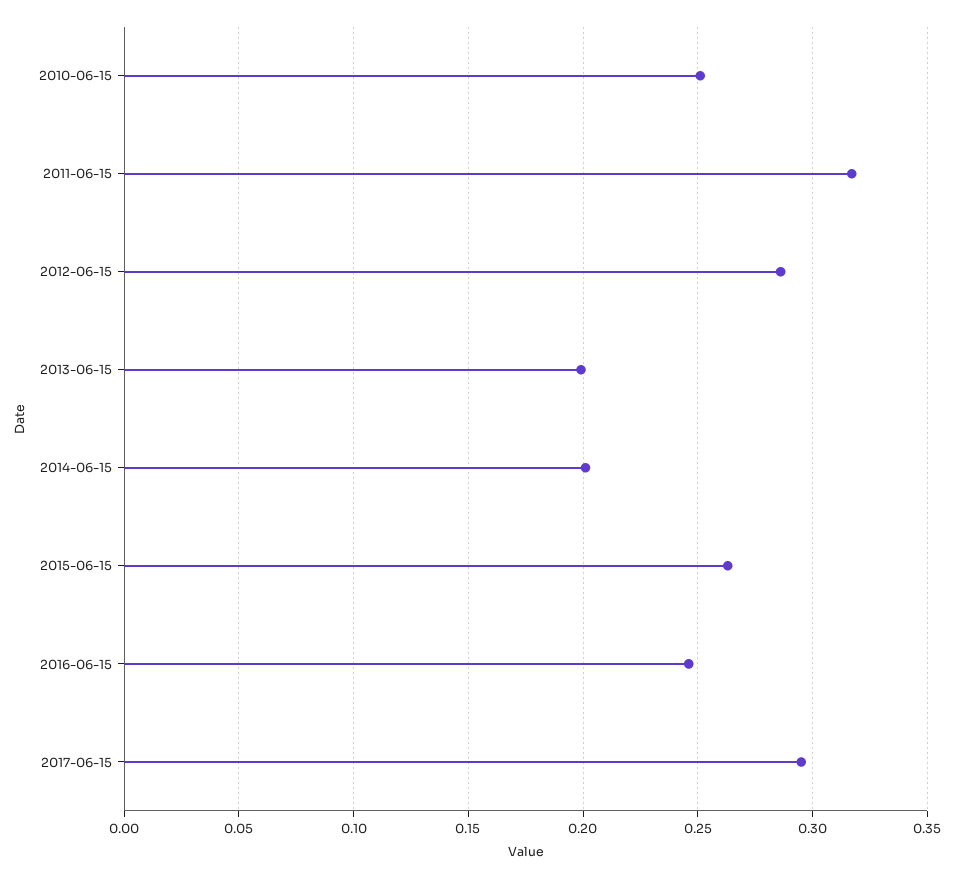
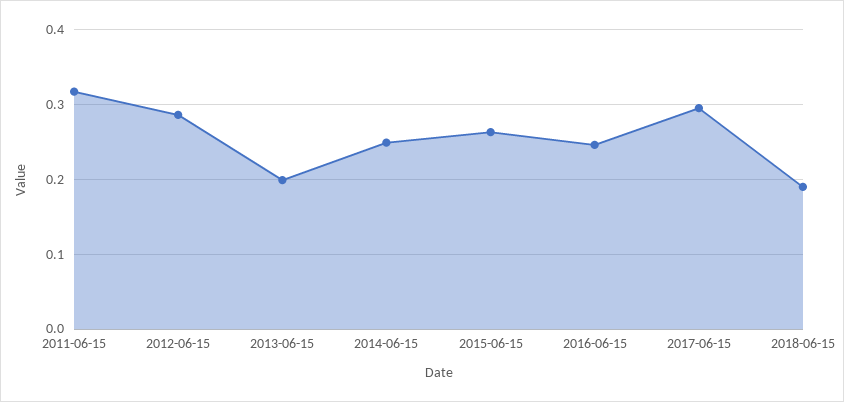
2010-06-15: 0.25 -> none
2014-06-15: 0.2 -> 0.25
2018-06-15: none -> 0.19

